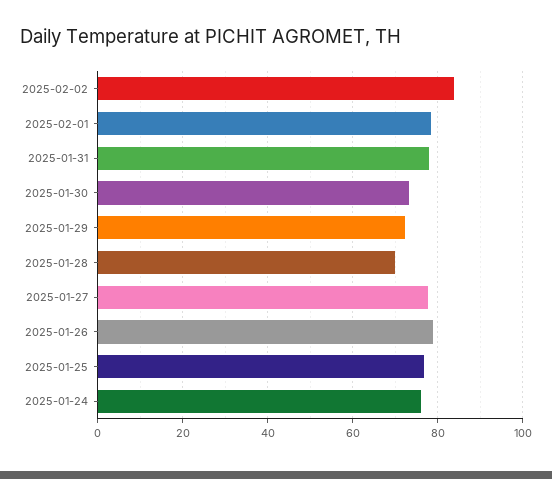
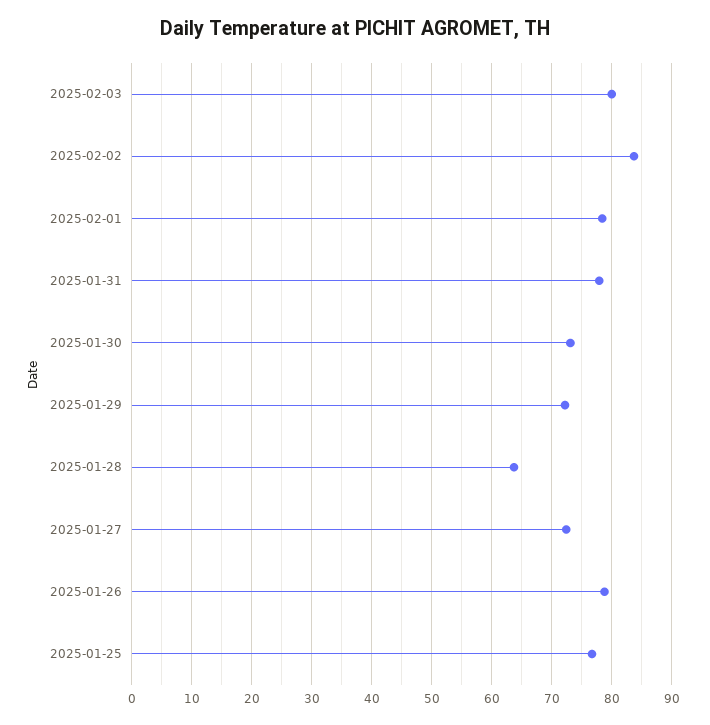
2025-01-28: 70 -> 64
2025-01-27: 78 -> 72
2025-01-24: 76 -> none
2025-02-03: none -> 80

